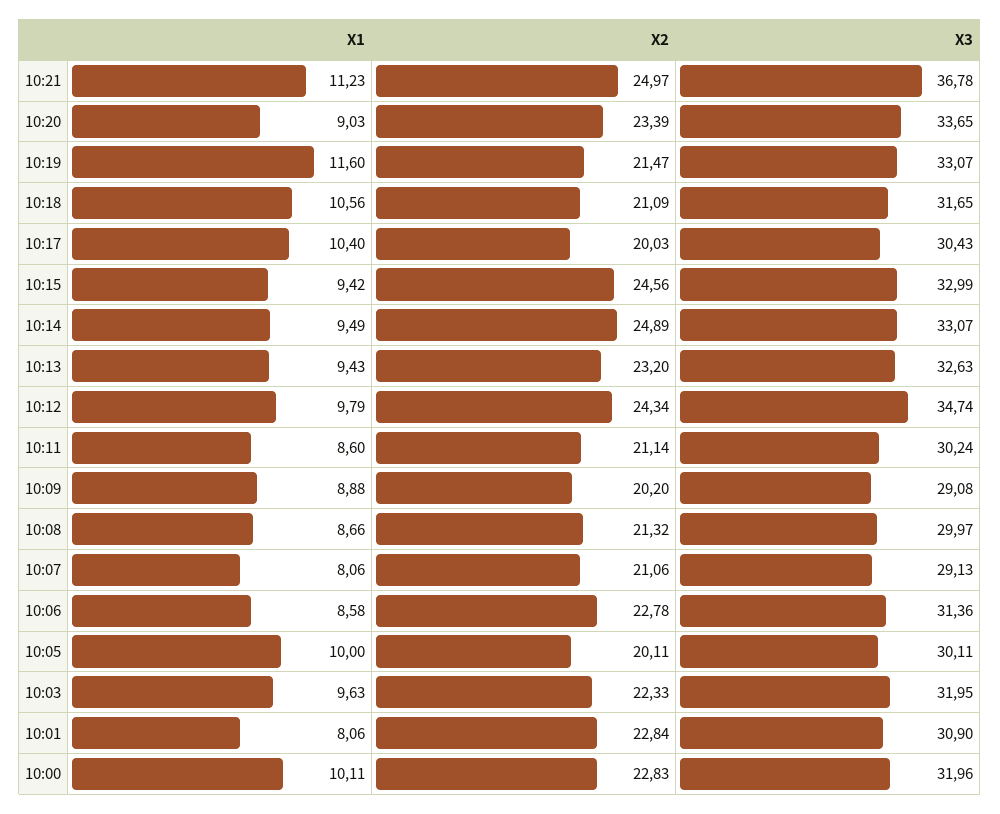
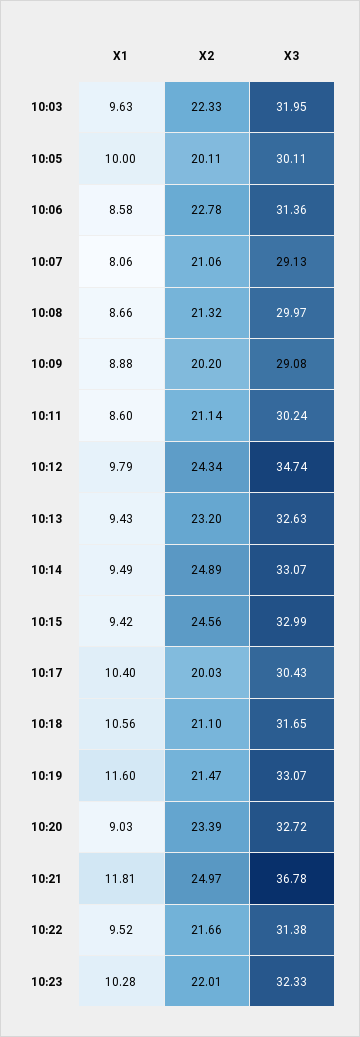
X1, 10:21: 11.23 -> 11.81
X3, 10:20: 33.65 -> 32.72
X2, 10:18: 21.09 -> 21.1
X1, 10:01: 8.06 -> none
X2, 10:01: 22.84 -> none
X3, 10:01: 30.9 -> none
X1, 10:00: 10.11 -> none
X2, 10:00: 22.83 -> none
X3, 10:00: 31.96 -> none
X1, 10:22: none -> 9.52
X2, 10:22: none -> 21.66
X3, 10:22: none -> 31.38
X1, 10:23: none -> 10.28
X2, 10:23: none -> 22.01
X3, 10:23: none -> 32.33

